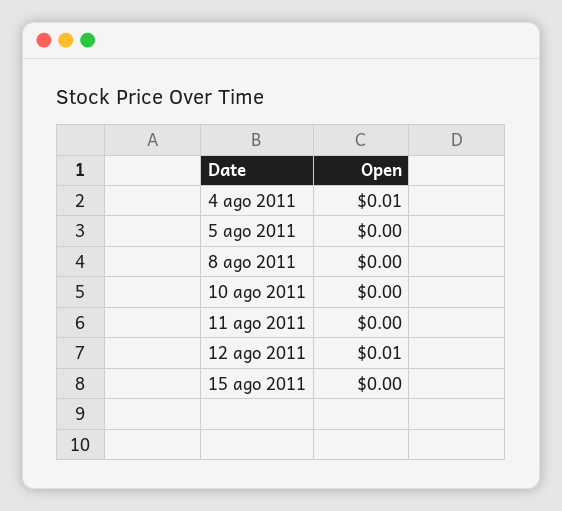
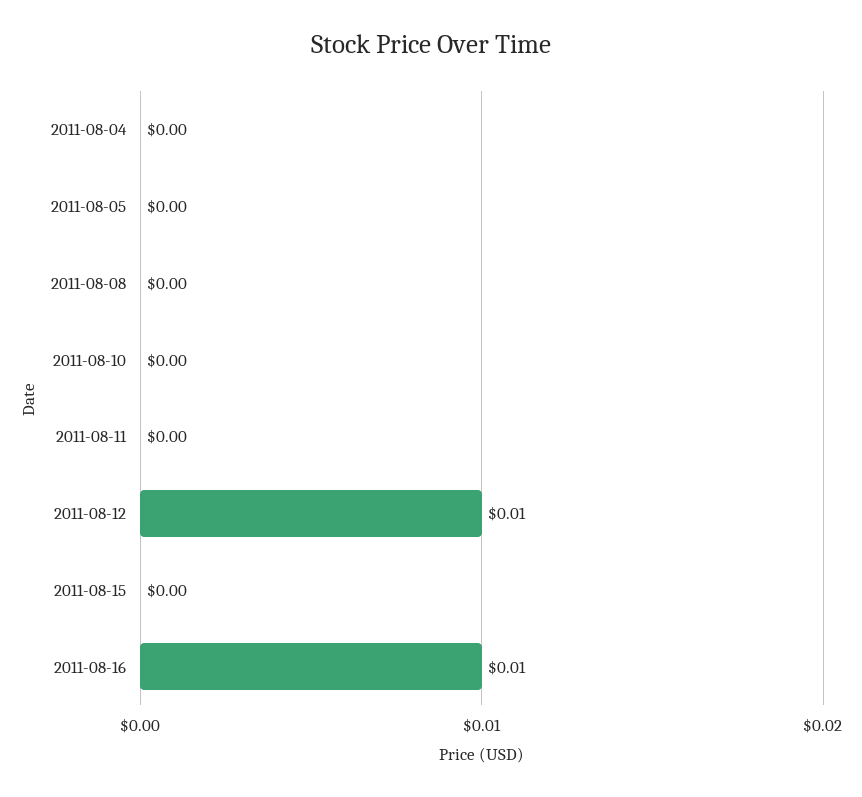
4 ago 2011: 0.01 -> 0
2011-08-16: none -> 0.01

